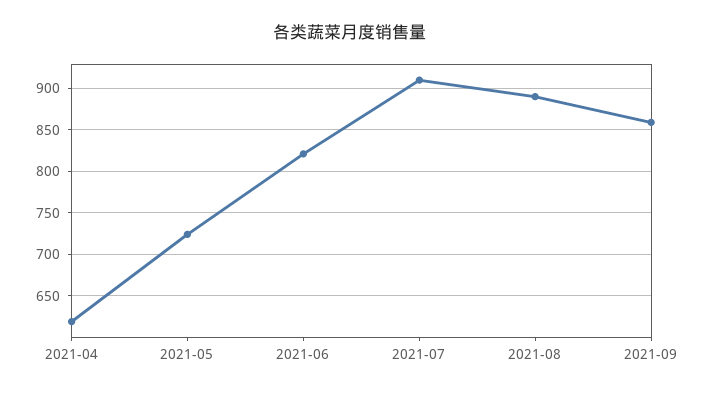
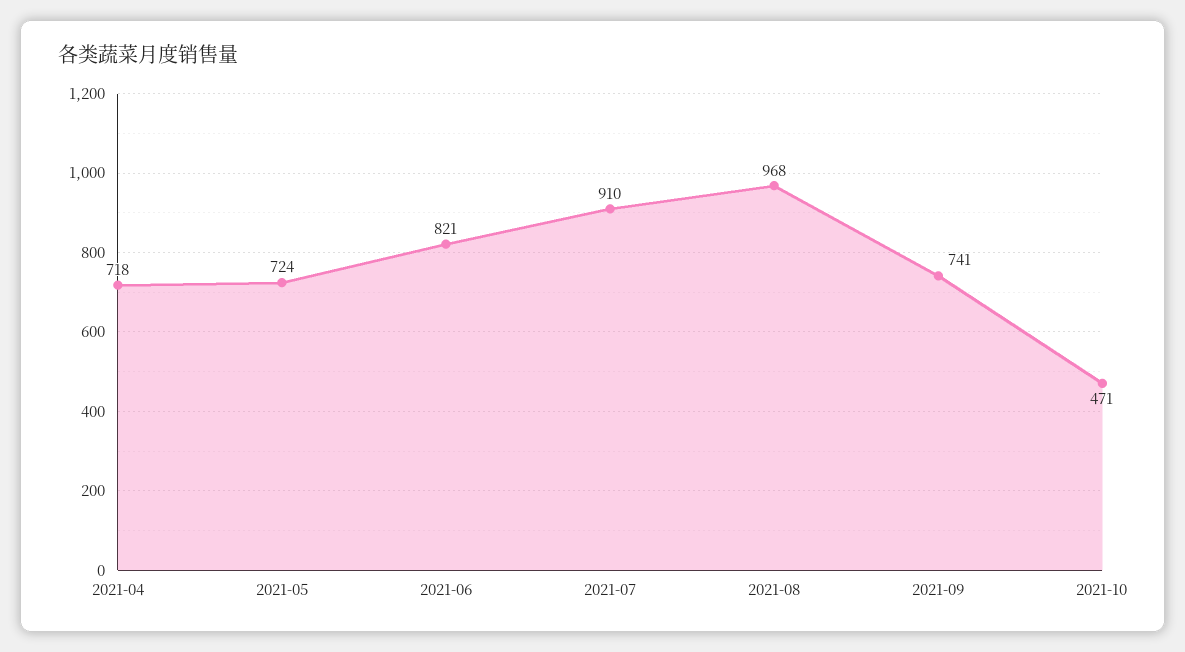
2021-04: 620 -> 718
2021-08: 890 -> 968
2021-09: 860 -> 741
2021-10: none -> 471

